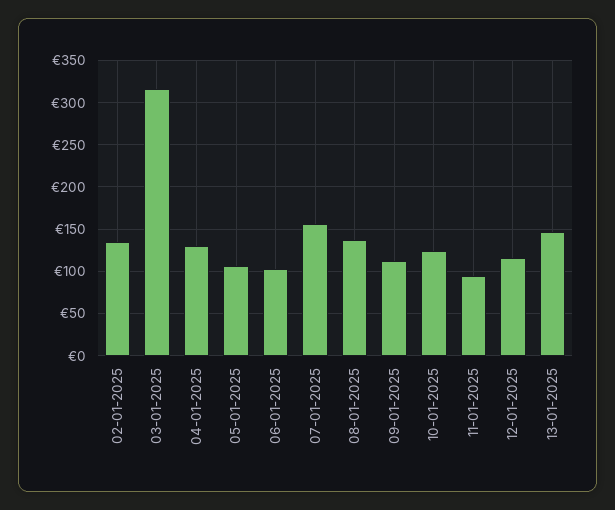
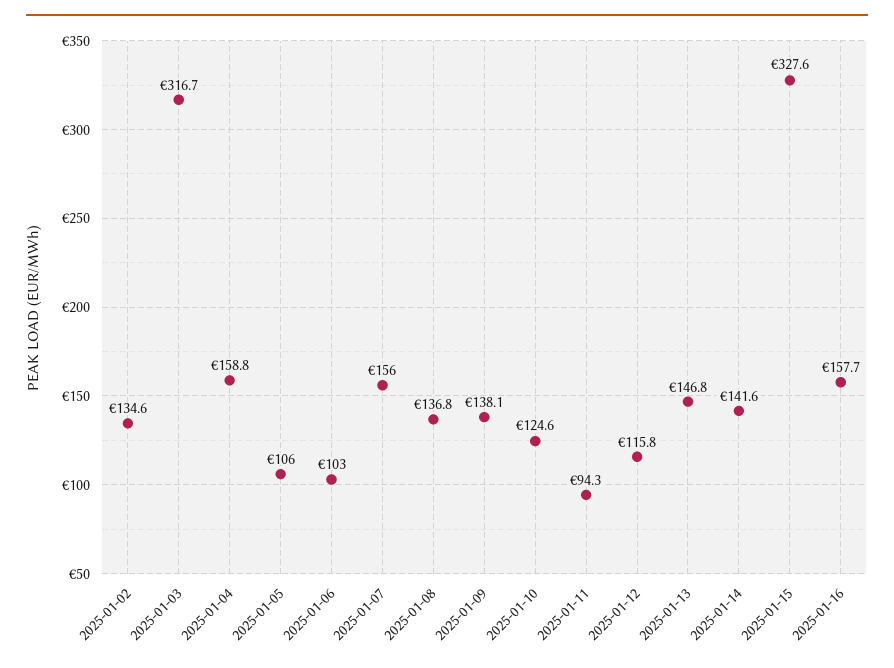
04-01-2025: 130 -> 158.8
09-01-2025: 110 -> 138.1
2025-01-14: none -> 141.6
2025-01-15: none -> 327.6
2025-01-16: none -> 157.7

